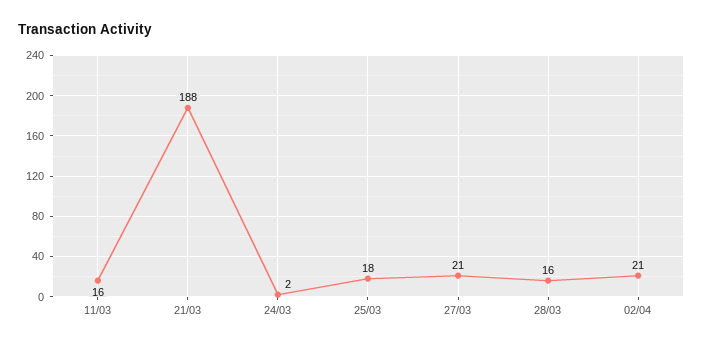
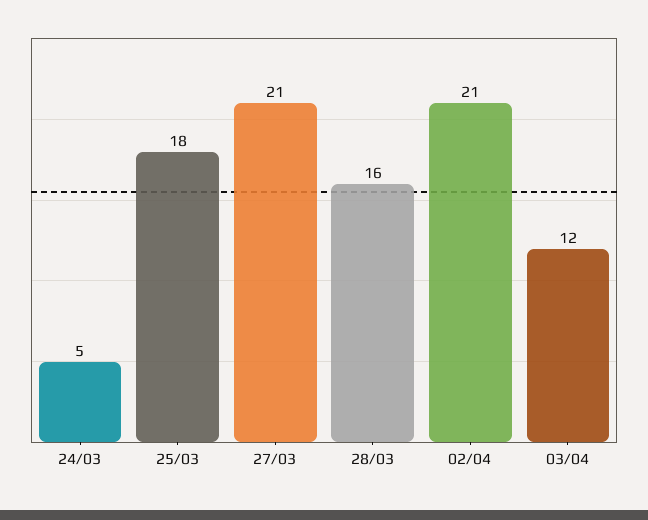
11/03: 16 -> none
21/03: 188 -> none
24/03: 2 -> 5
03/04: none -> 12

